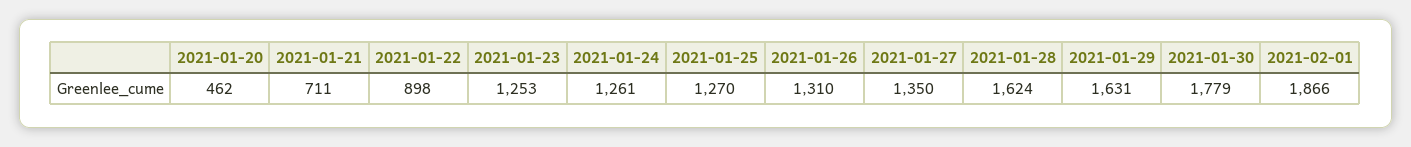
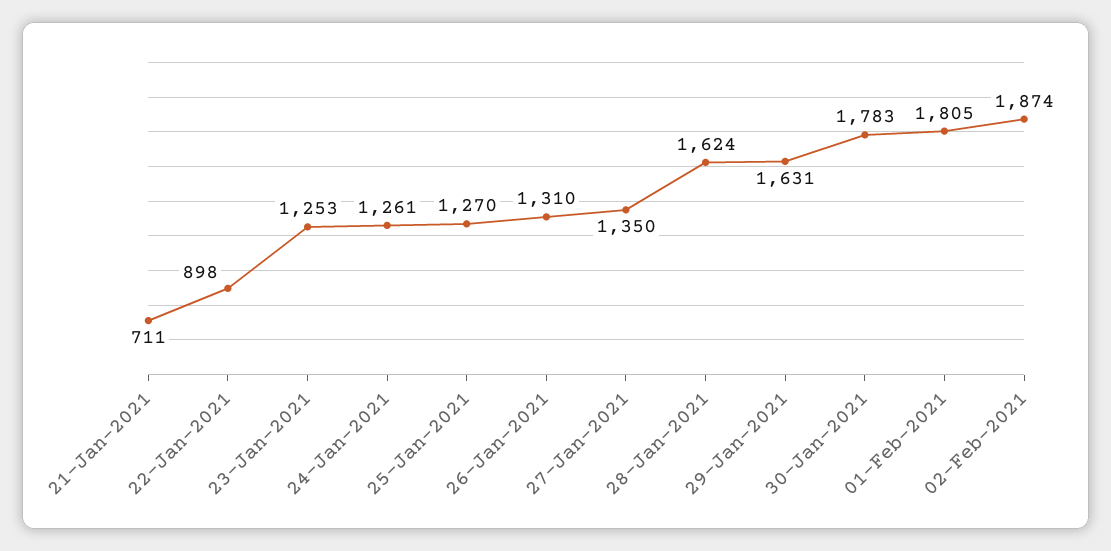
2021-01-20: 462 -> none
2021-01-30: 1779 -> 1783
2021-02-01: 1866 -> 1805
02-Feb-2021: none -> 1874

